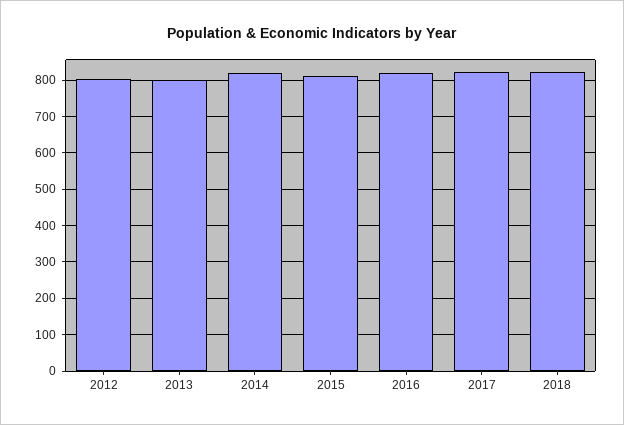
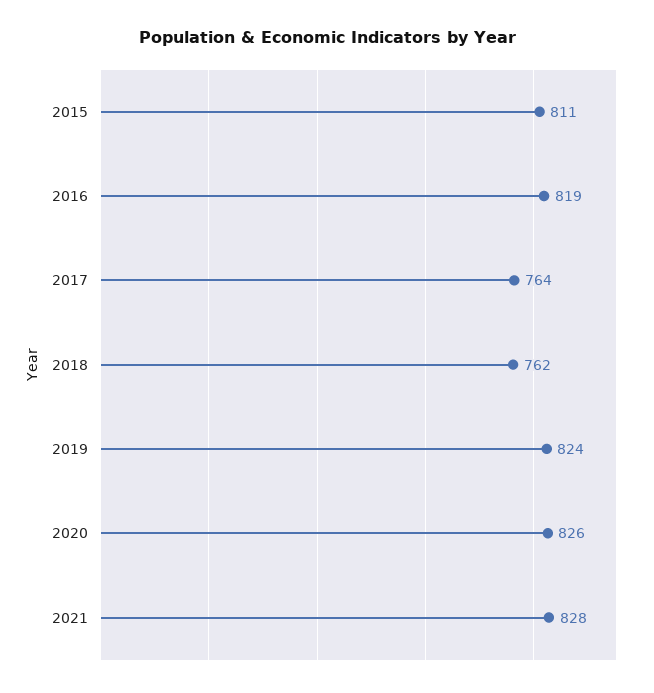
2012: 800 -> none
2013: 800 -> none
2014: 820 -> none
2017: 820 -> 764
2018: 820 -> 762
2019: none -> 824
2020: none -> 826
2021: none -> 828

